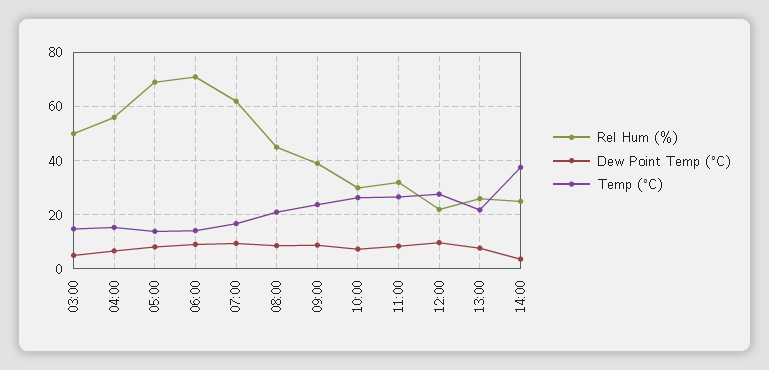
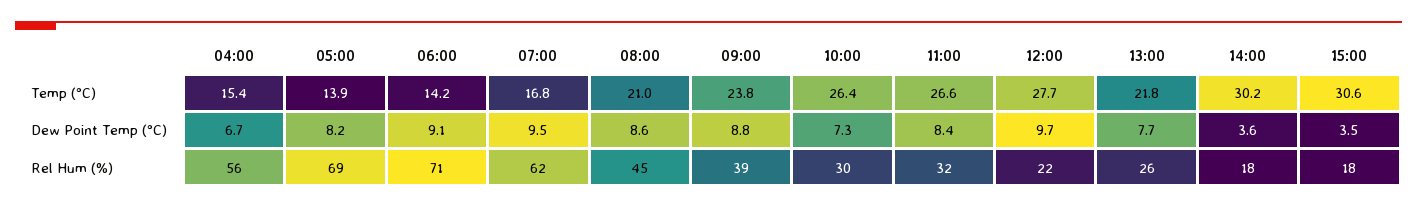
Rel Hum (%), 03:00: 50 -> none
Dew Point Temp (°C), 03:00: 5 -> none
Temp (°C), 03:00: 15 -> none
Rel Hum (%), 14:00: 25 -> 18
Temp (°C), 14:00: 37.5 -> 30.2
Temp (°C), 15:00: none -> 30.6
Dew Point Temp (°C), 15:00: none -> 3.5
Rel Hum (%), 15:00: none -> 18

